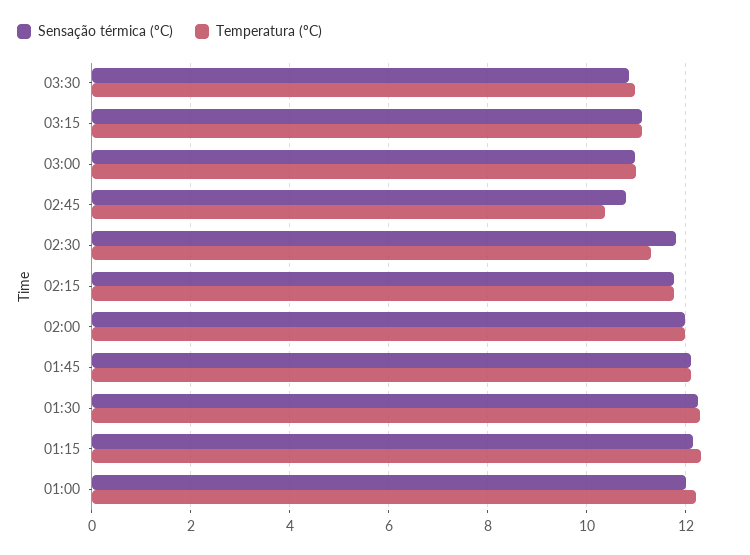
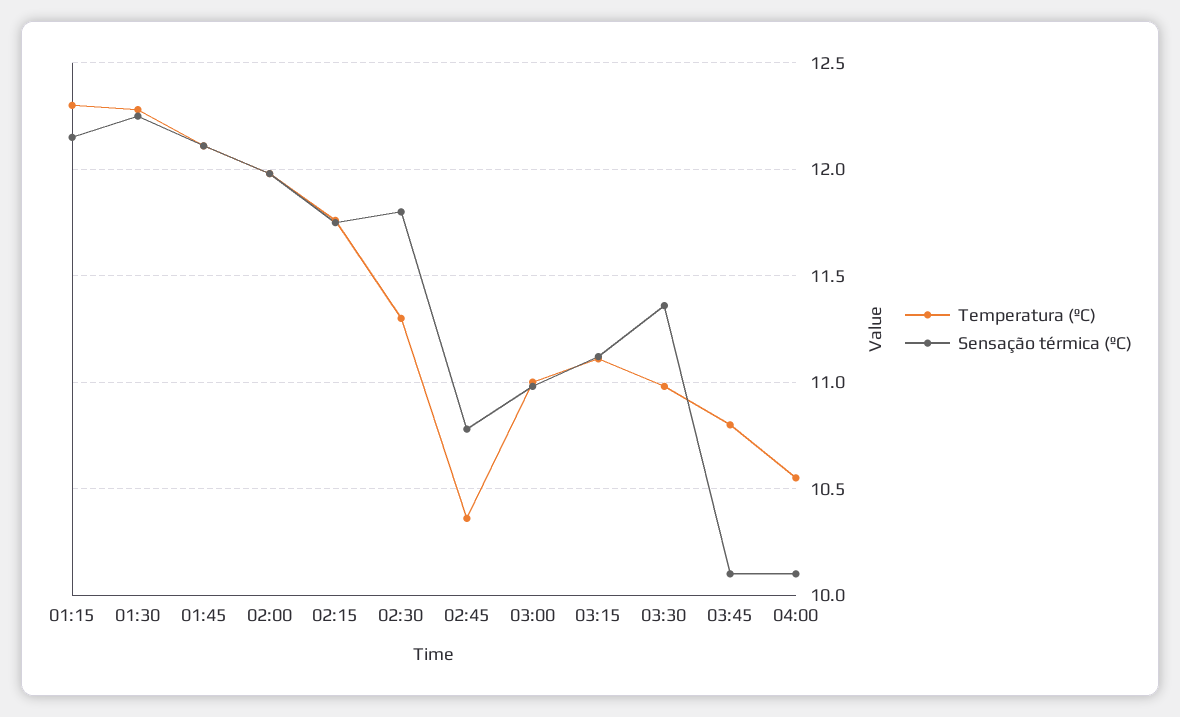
Sensação térmica (ºC), 03:30: 10.8 -> 11.35
Sensação térmica (ºC), 01:00: 12 -> none
Temperatura (ºC), 01:00: 12.2 -> none
Temperatura (ºC), 03:45: none -> 10.8
Sensação térmica (ºC), 03:45: none -> 10.1
Temperatura (ºC), 04:00: none -> 10.55
Sensação térmica (ºC), 04:00: none -> 10.1

